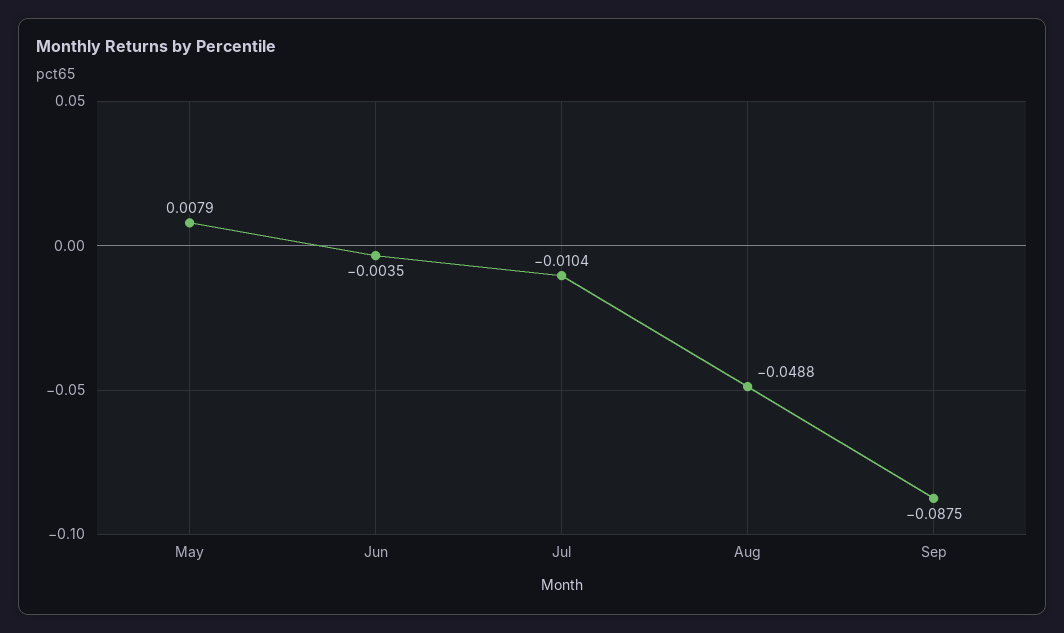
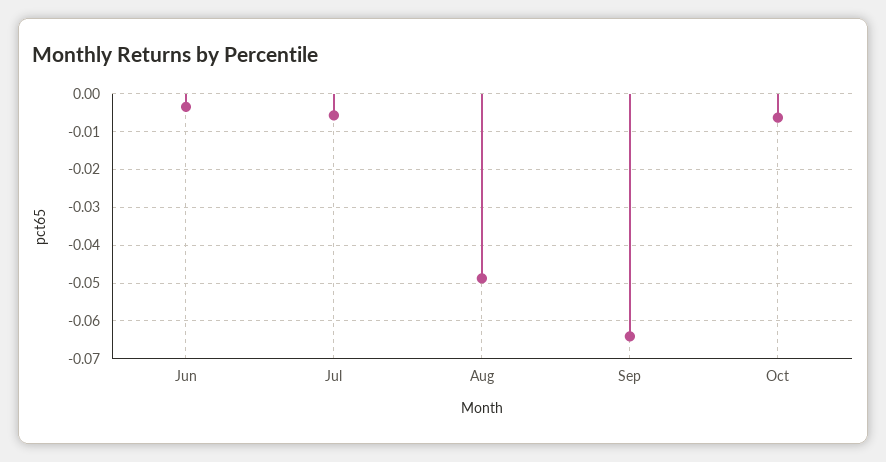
May: 0.0079 -> none
Jul: -0.0104 -> -0.006
Sep: -0.0875 -> -0.064
Oct: none -> -0.006

